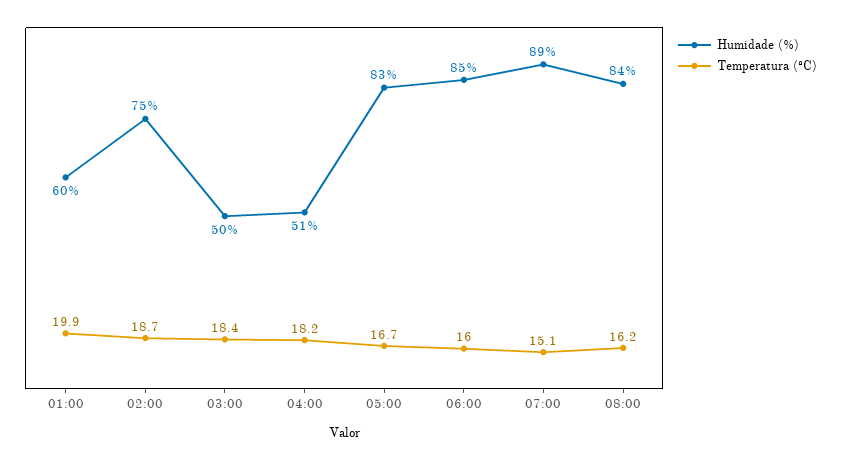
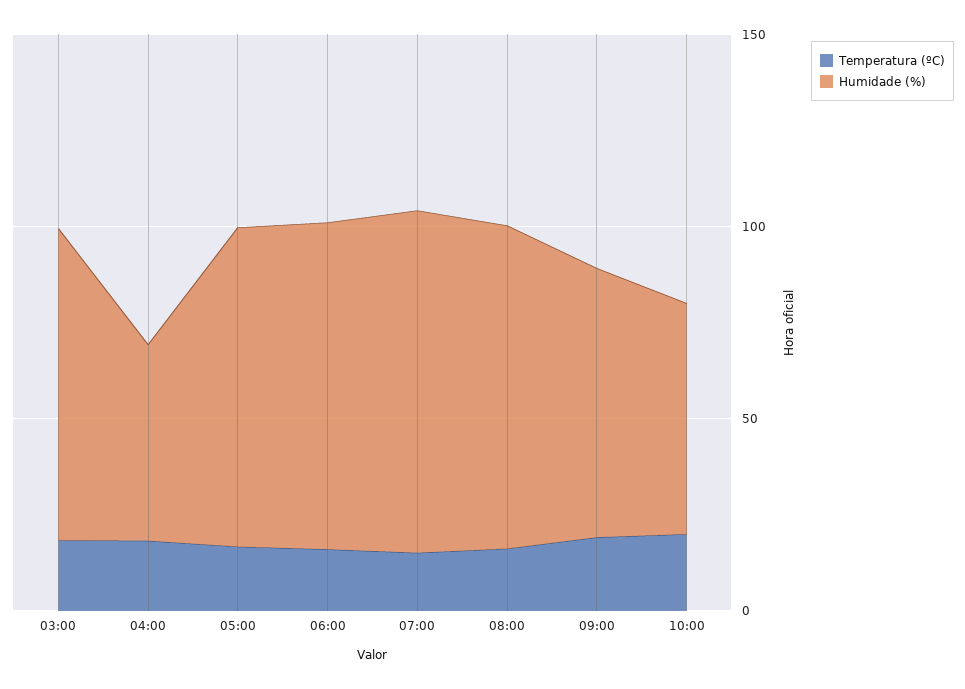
Humidade (%), 01:00: 60 -> none
Temperatura (ºC), 01:00: 19.9 -> none
Humidade (%), 02:00: 75 -> none
Temperatura (ºC), 02:00: 18.7 -> none
Humidade (%), 03:00: 50 -> 80
Temperatura (ºC), 09:00: none -> 20
Humidade (%), 09:00: none -> 70
Temperatura (ºC), 10:00: none -> 20
Humidade (%), 10:00: none -> 60

